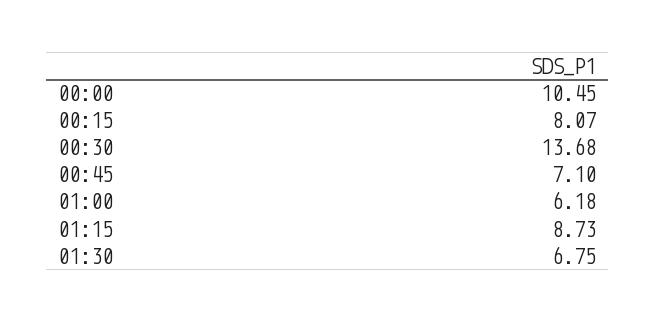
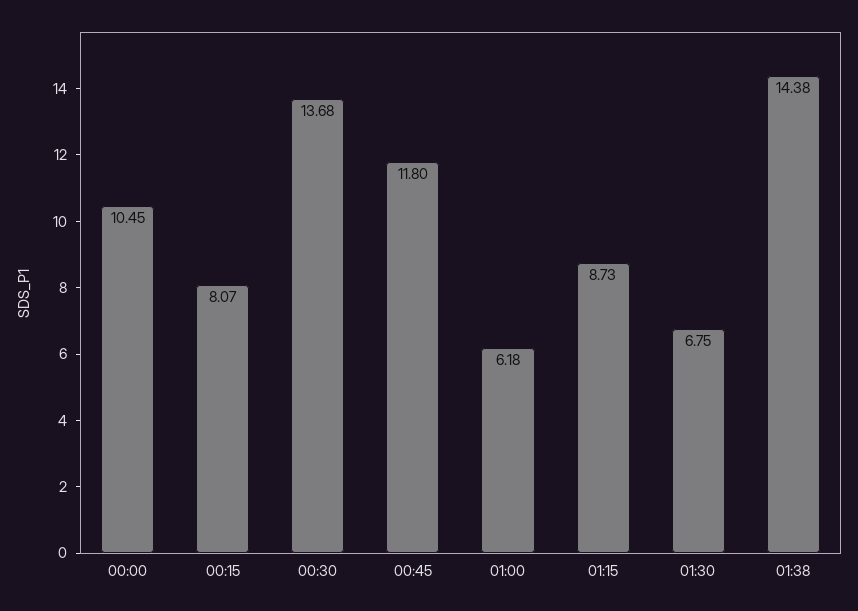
00:45: 7.1 -> 11.8
01:38: none -> 14.38

